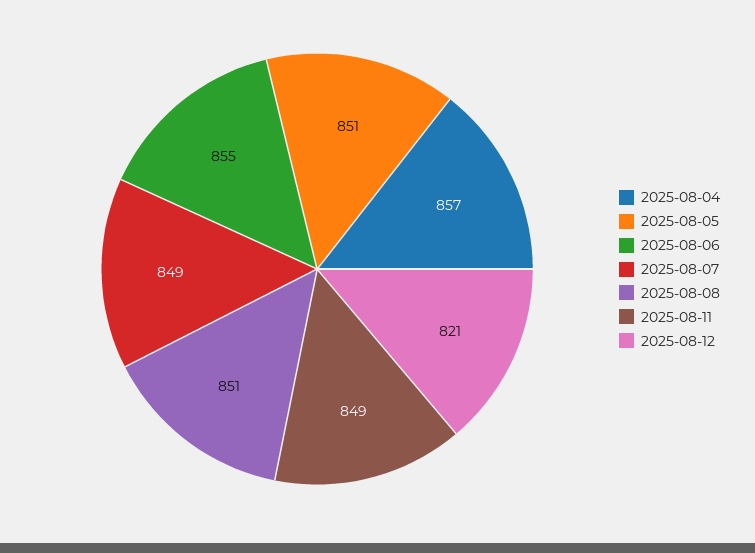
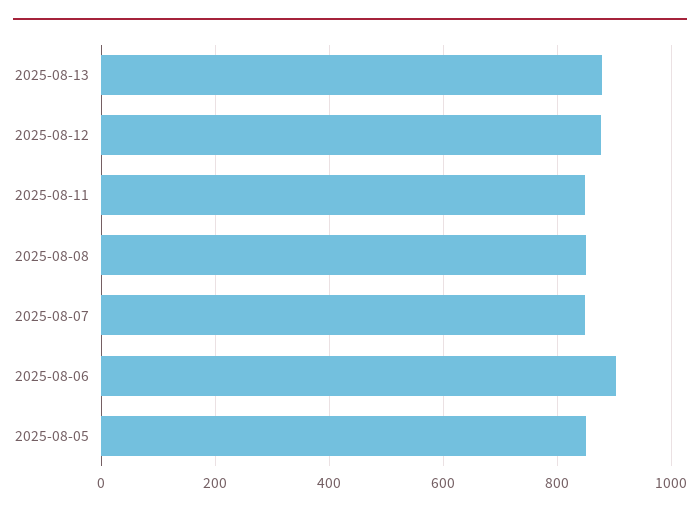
2025-08-04: 857 -> none
2025-08-06: 855 -> 900
2025-08-12: 821 -> 880
2025-08-13: none -> 880

